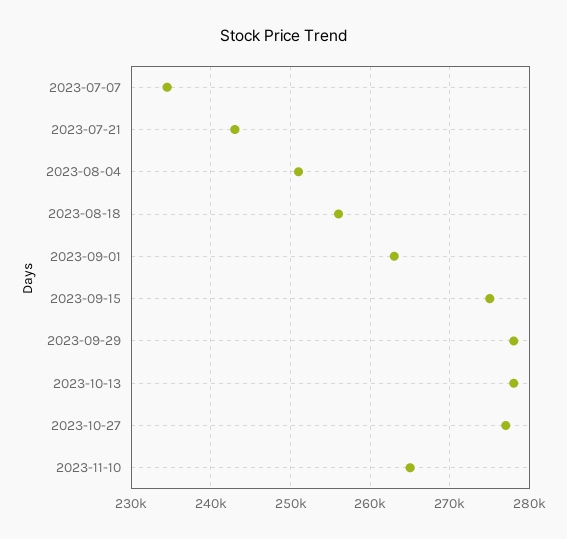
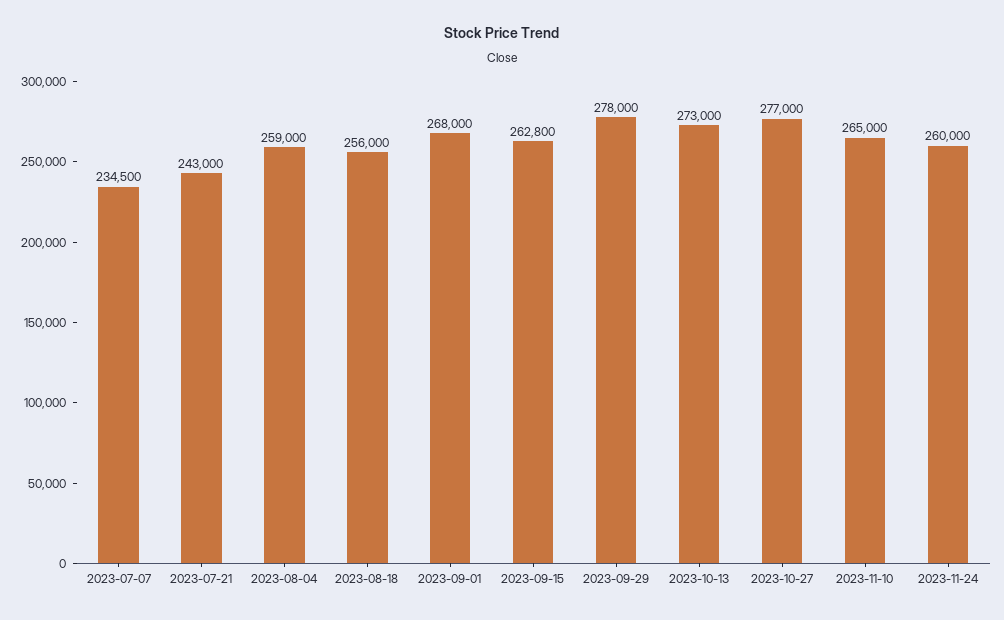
2023-08-04: 251000 -> 259000
2023-09-01: 263000 -> 268000
2023-09-15: 275000 -> 262800
2023-10-13: 278000 -> 273000
2023-11-24: none -> 260000

